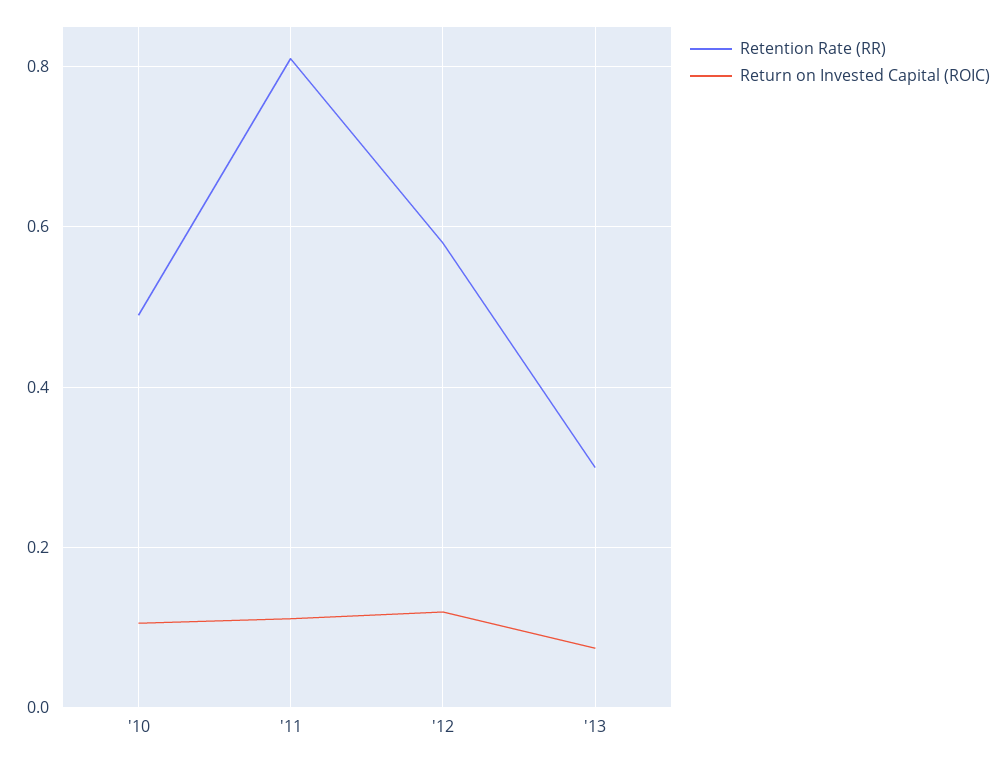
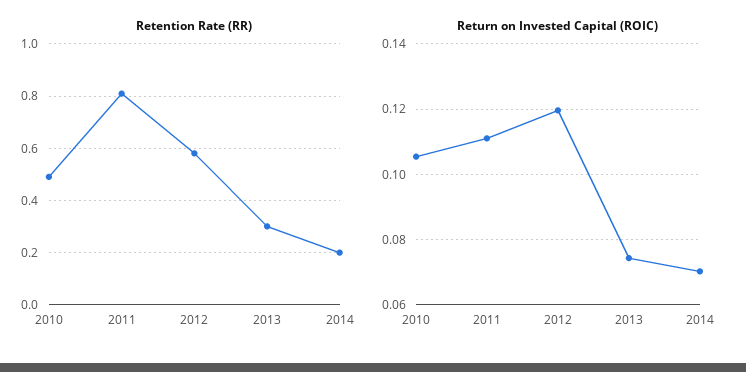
Retention Rate (RR), 2014: none -> 0.2
Return on Invested Capital (ROIC), 2014: none -> 0.07

